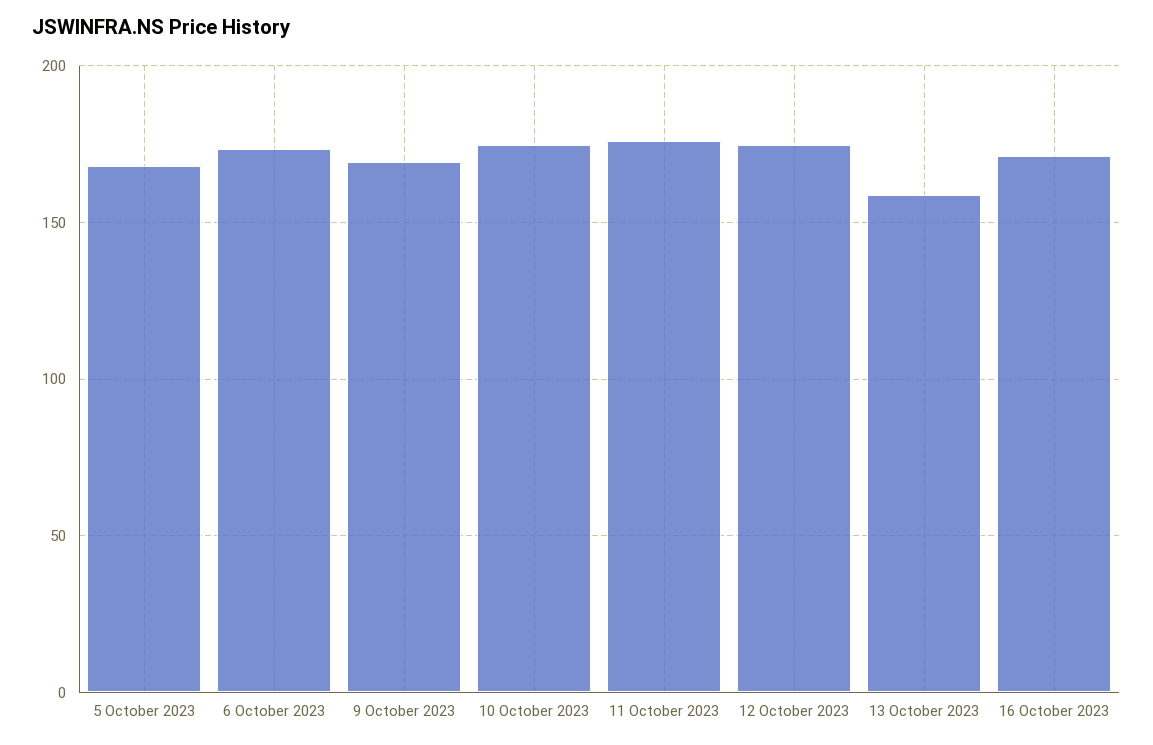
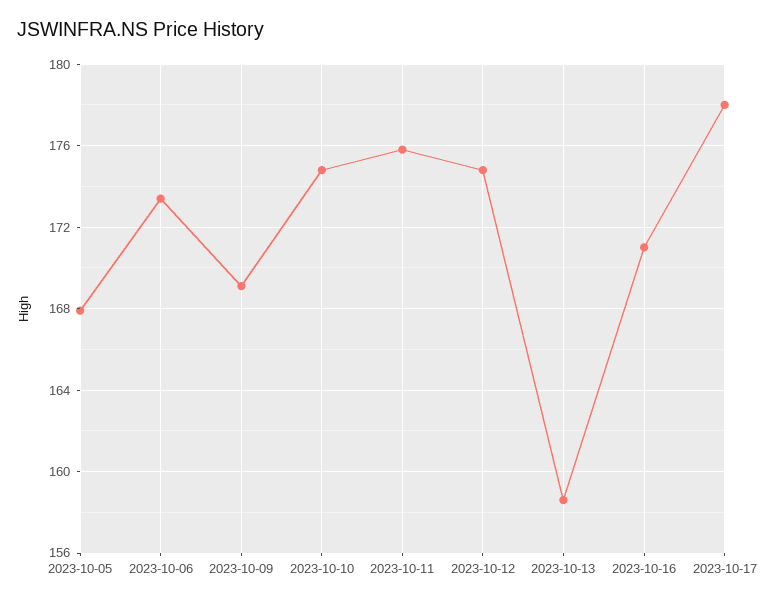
2023-10-17: none -> 178

